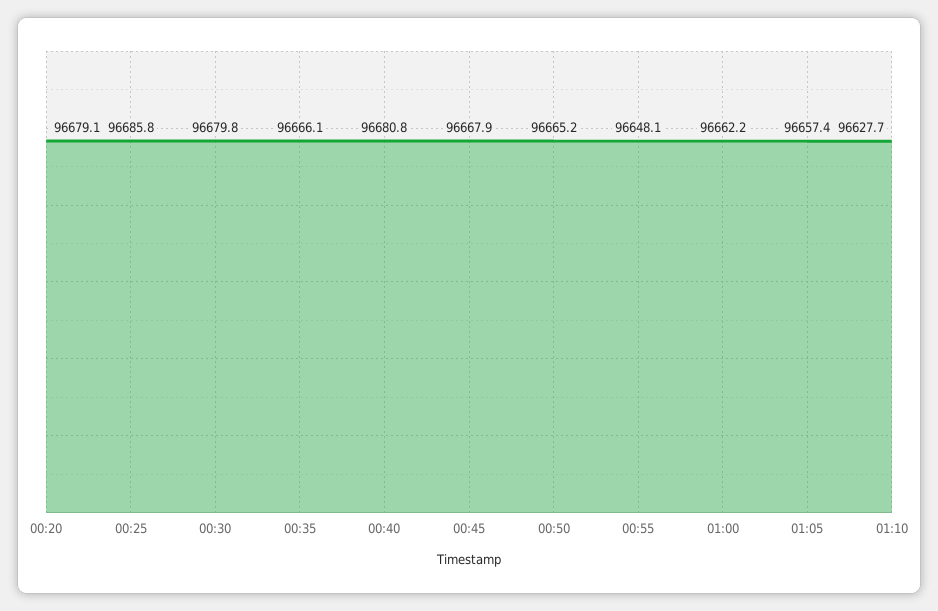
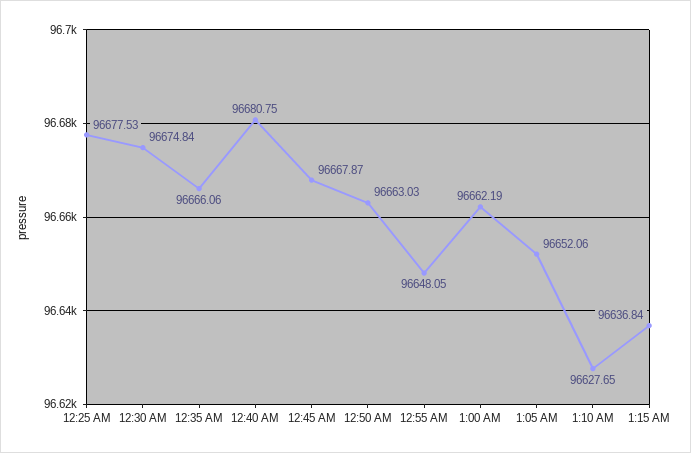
00:20: 96679.1 -> none
00:25: 96685.8 -> 96677.53
00:30: 96679.8 -> 96674.84
00:50: 96665.2 -> 96663.03
01:05: 96657.4 -> 96652.06
1:15 AM: none -> 96636.84

